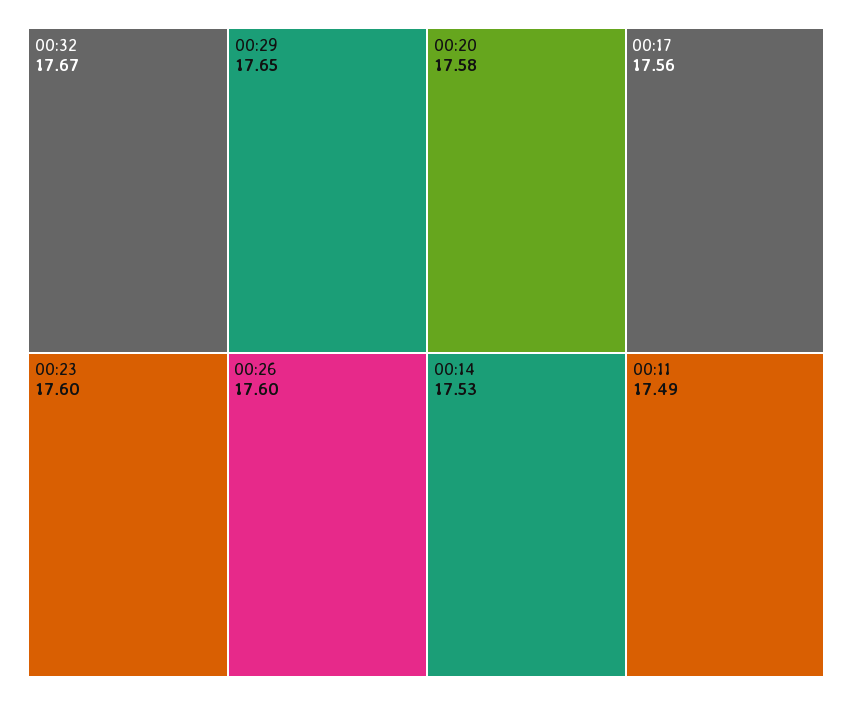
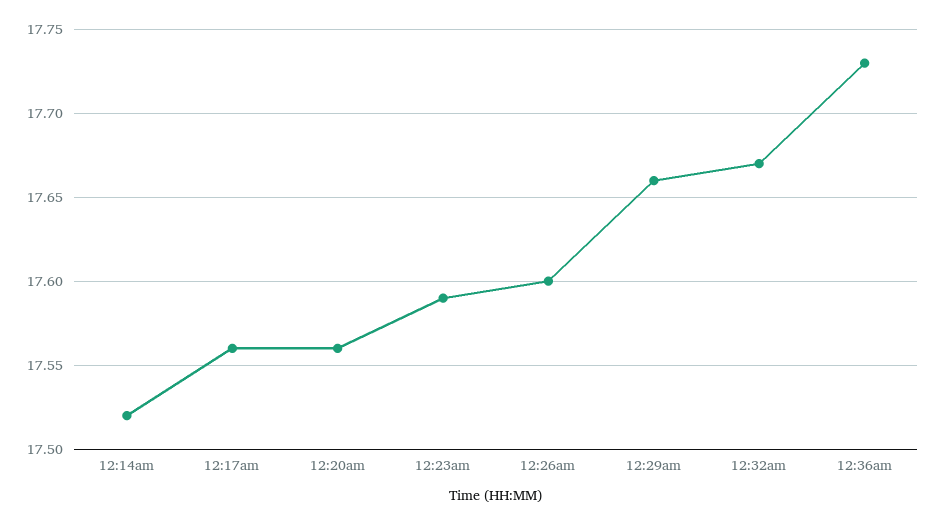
00:29: 17.65 -> 17.66
00:23: 17.6 -> 17.59
00:20: 17.58 -> 17.56
00:14: 17.53 -> 17.52
00:11: 17.49 -> none
12:36am: none -> 17.73

